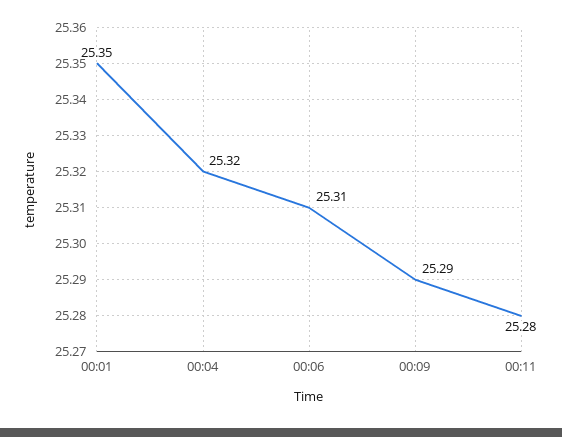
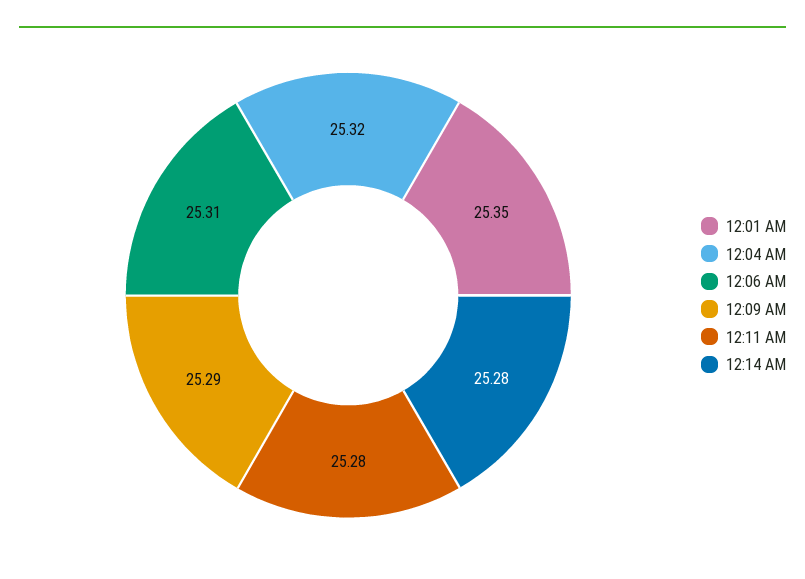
12:14 AM: none -> 25.28

